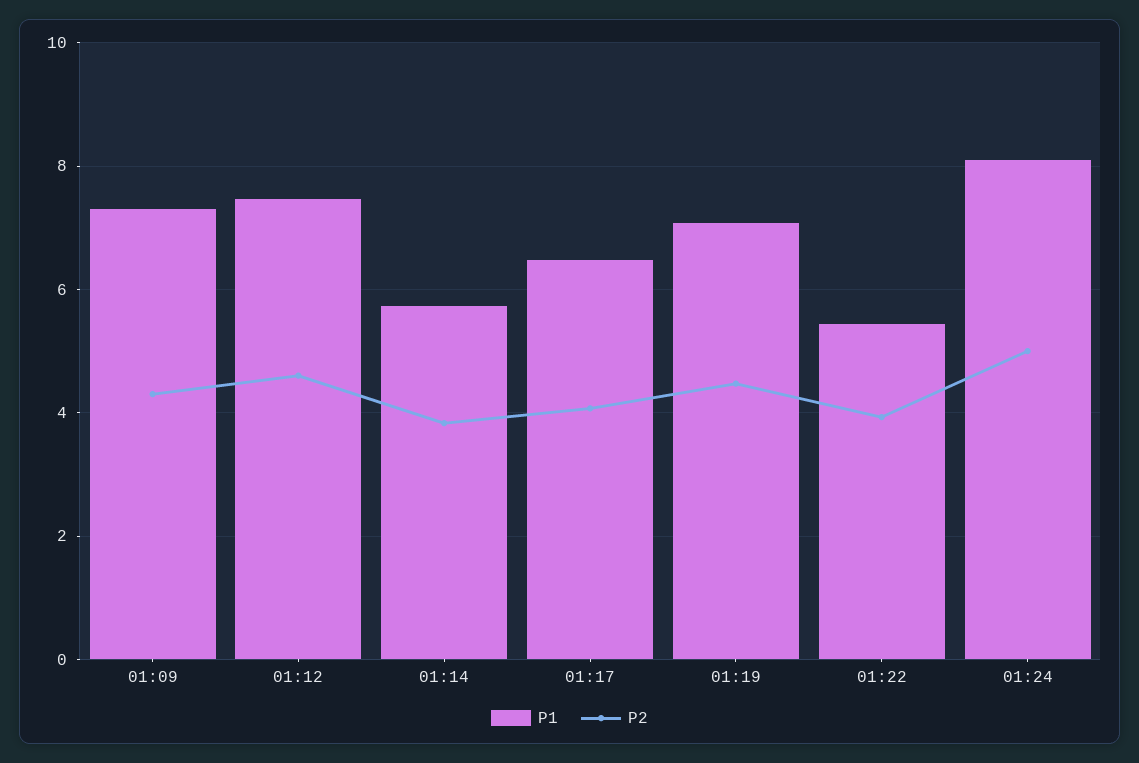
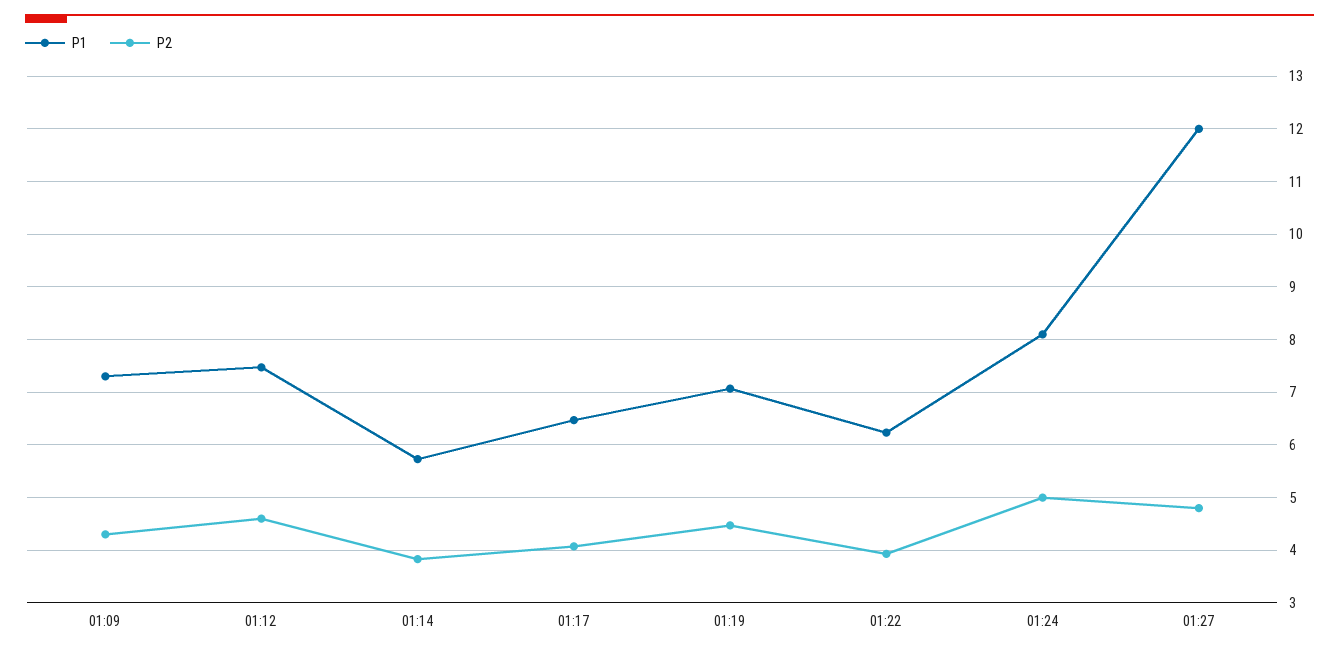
P1, 01:22: 5.4 -> 6.2
P1, 01:27: none -> 12
P2, 01:27: none -> 4.8

